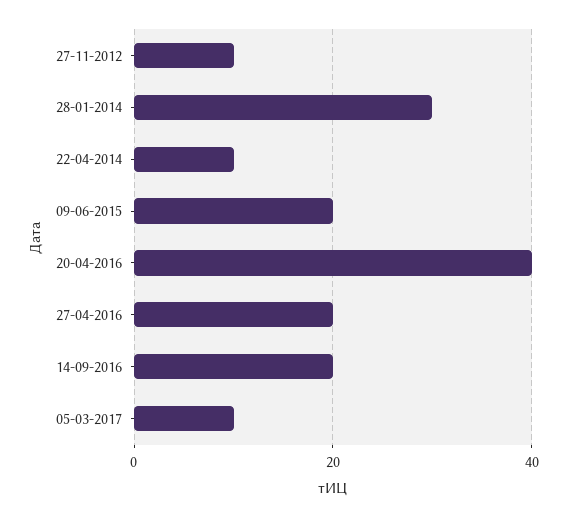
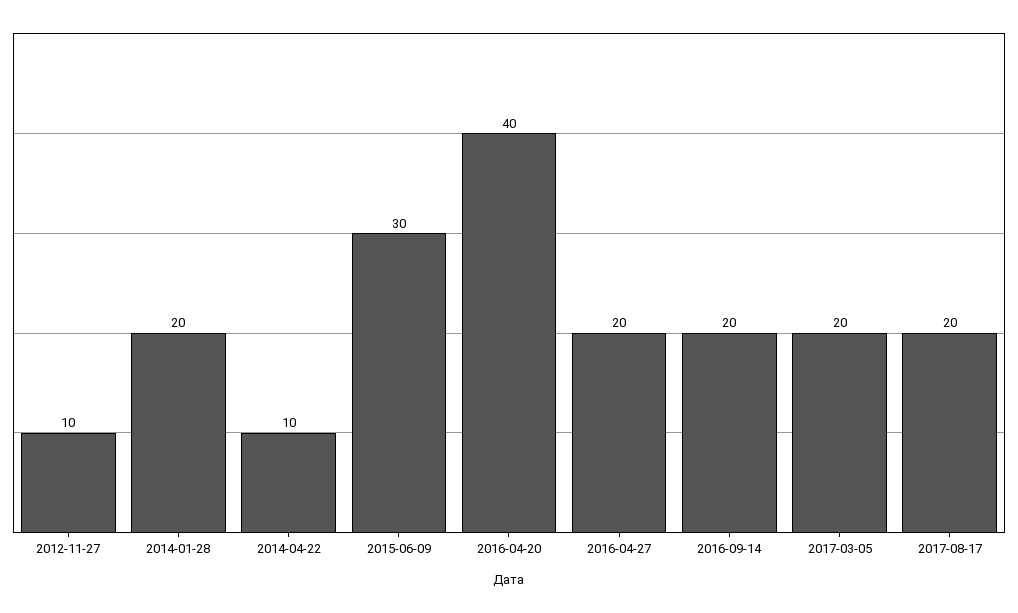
28-01-2014: 30 -> 20
09-06-2015: 20 -> 30
05-03-2017: 10 -> 20
2017-08-17: none -> 20

